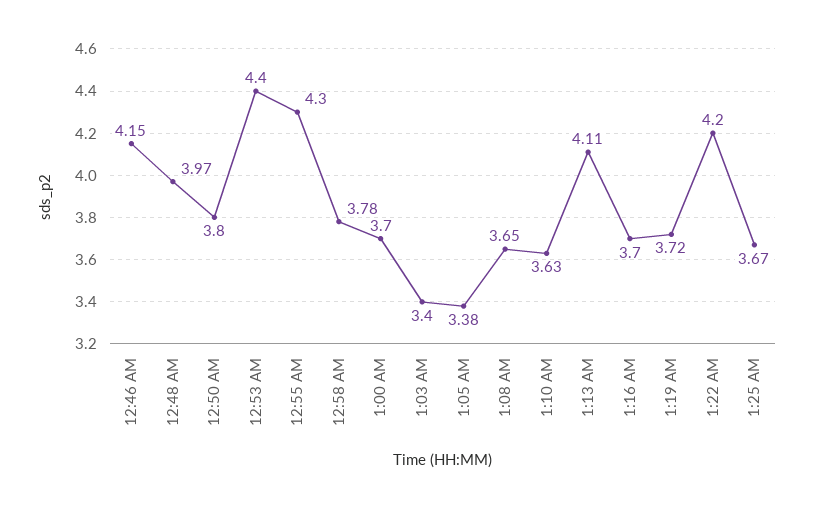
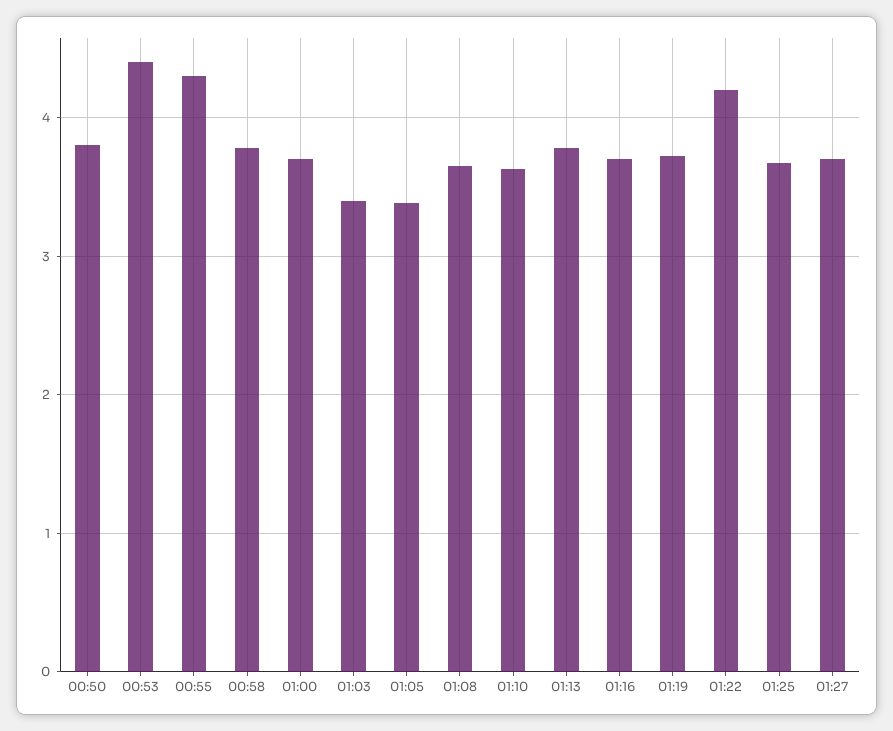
12:46 AM: 4.15 -> none
12:48 AM: 3.97 -> none
1:13 AM: 4.11 -> 3.8
01:27: none -> 3.7

